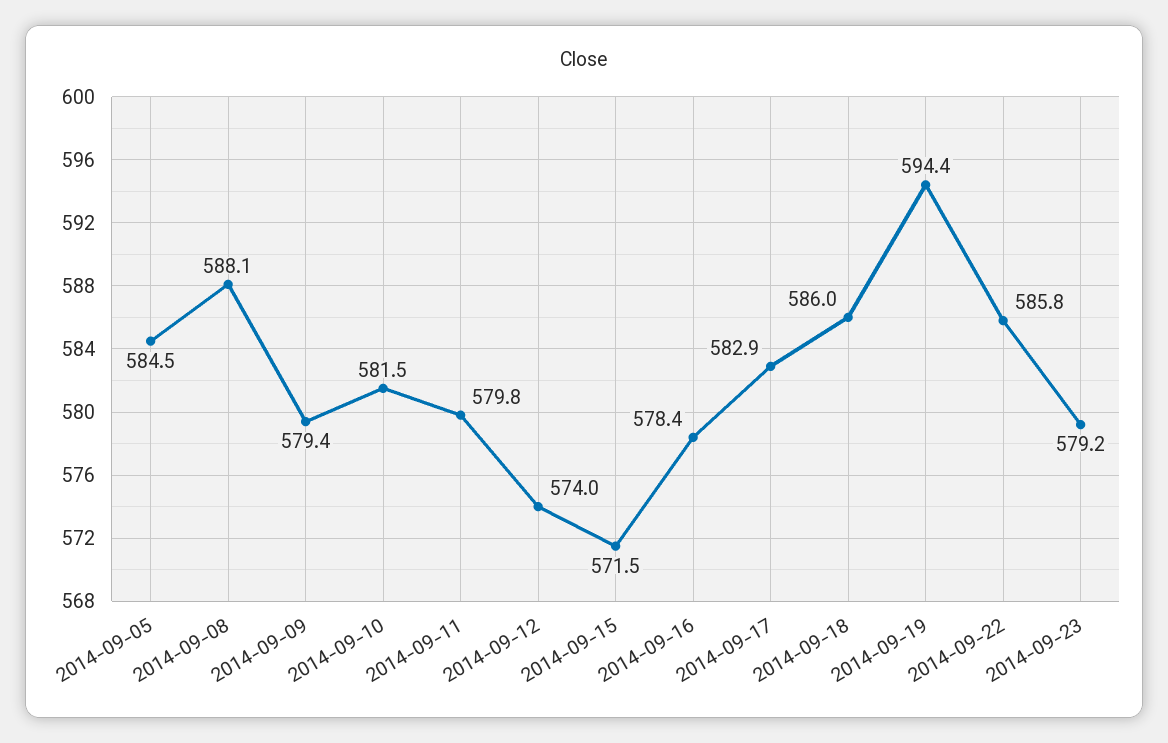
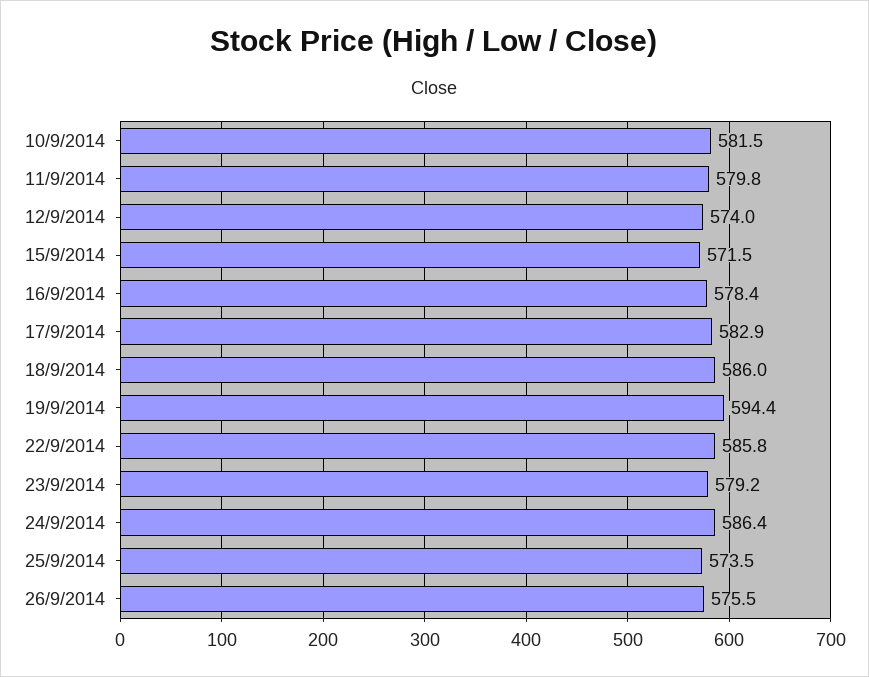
2014-09-05: 584.5 -> none
2014-09-08: 588.1 -> none
2014-09-09: 579.4 -> none
24/9/2014: none -> 586.4
25/9/2014: none -> 573.5
26/9/2014: none -> 575.5

